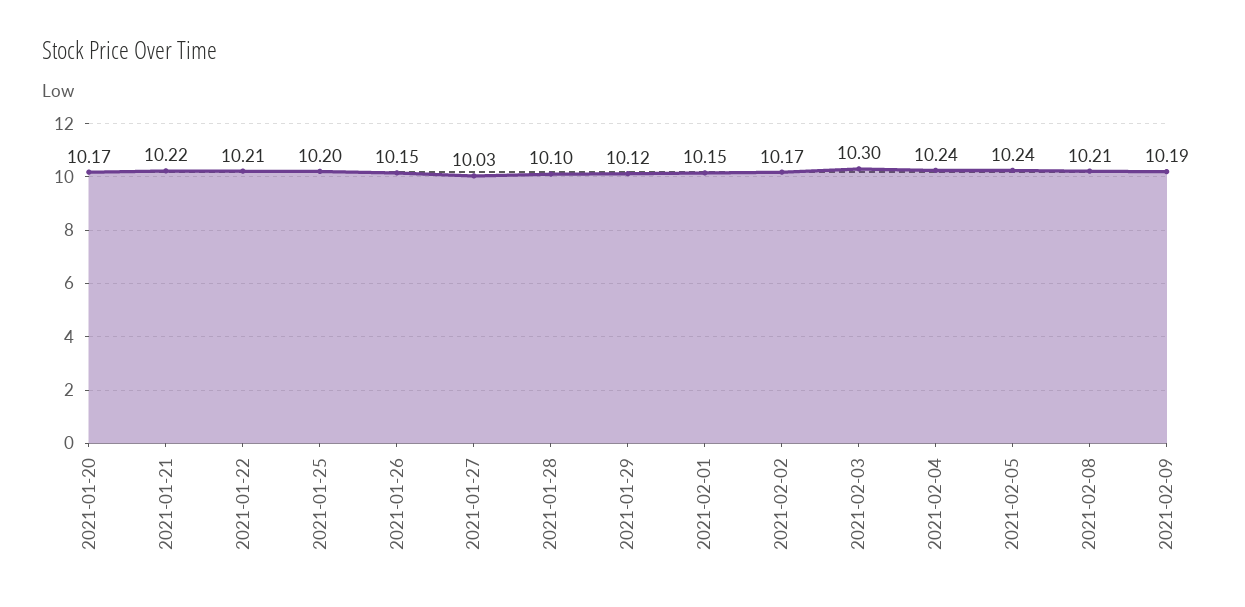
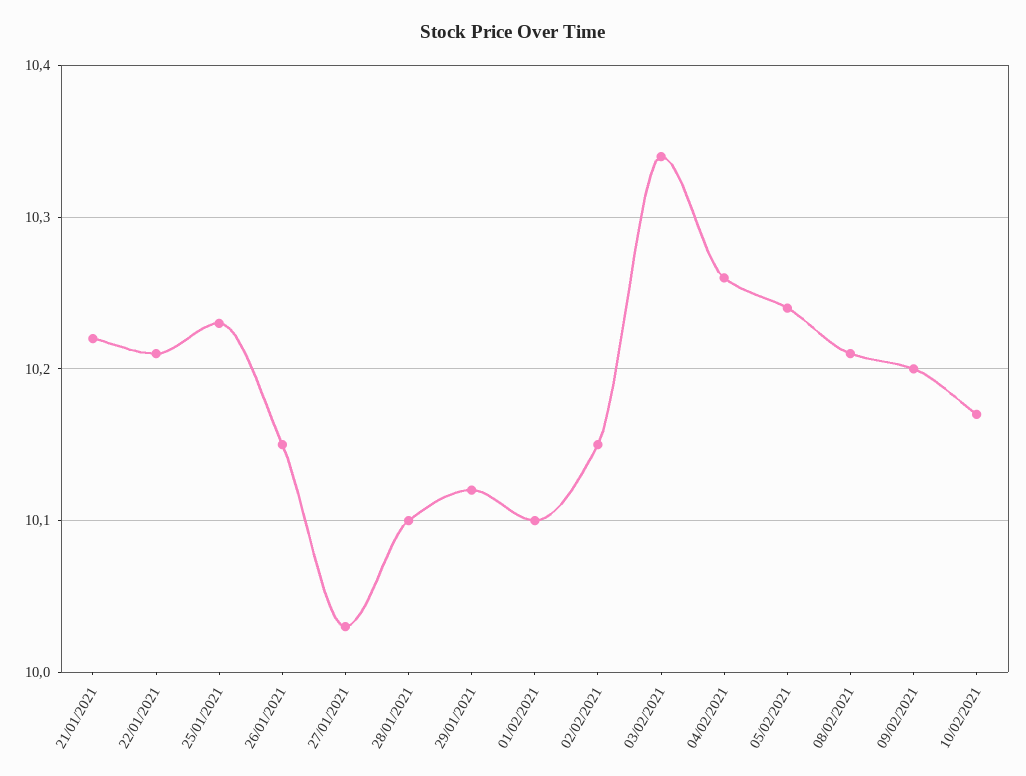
2021-01-20: 10.17 -> none
2021-01-25: 10.2 -> 10.23
2021-02-01: 10.15 -> 10.1
2021-02-02: 10.17 -> 10.15
2021-02-03: 10.3 -> 10.34
2021-02-04: 10.24 -> 10.26
2021-02-09: 10.19 -> 10.2
10/02/2021: none -> 10.17

